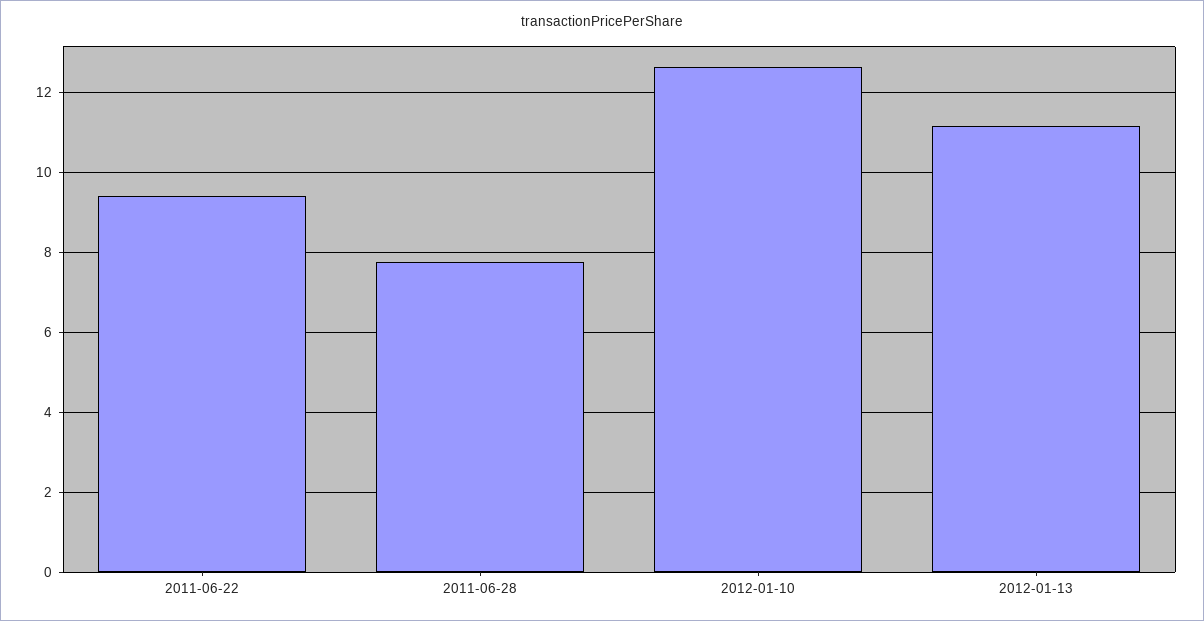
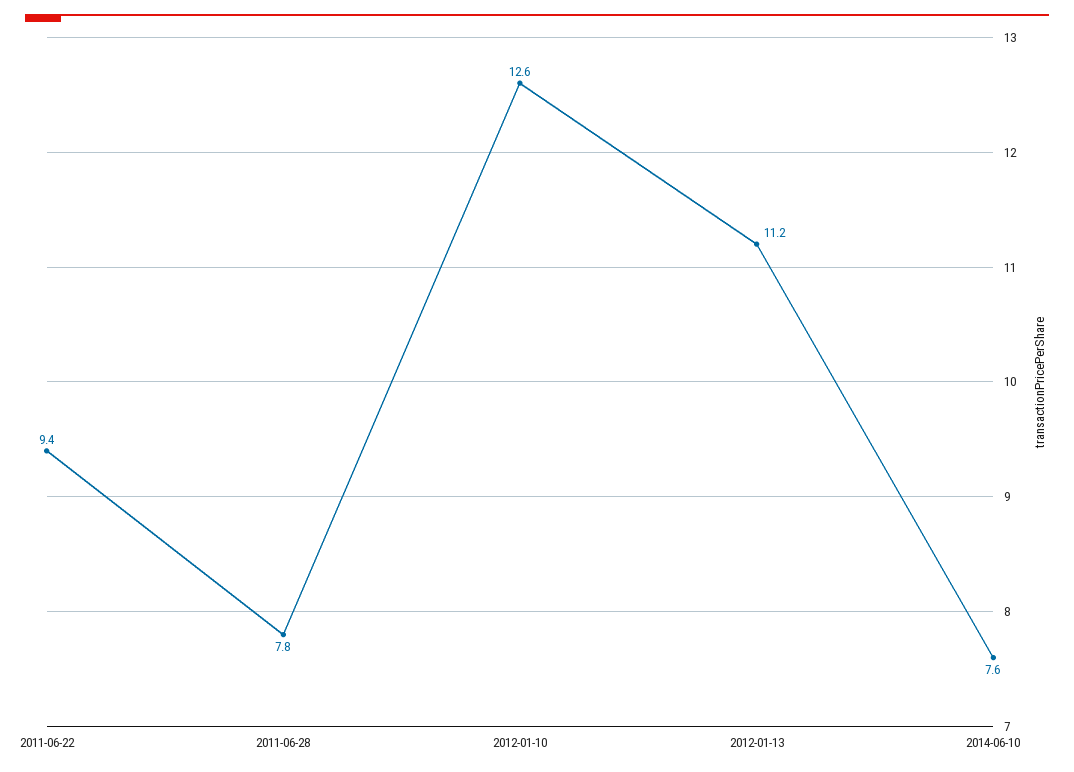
2014-06-10: none -> 7.6

